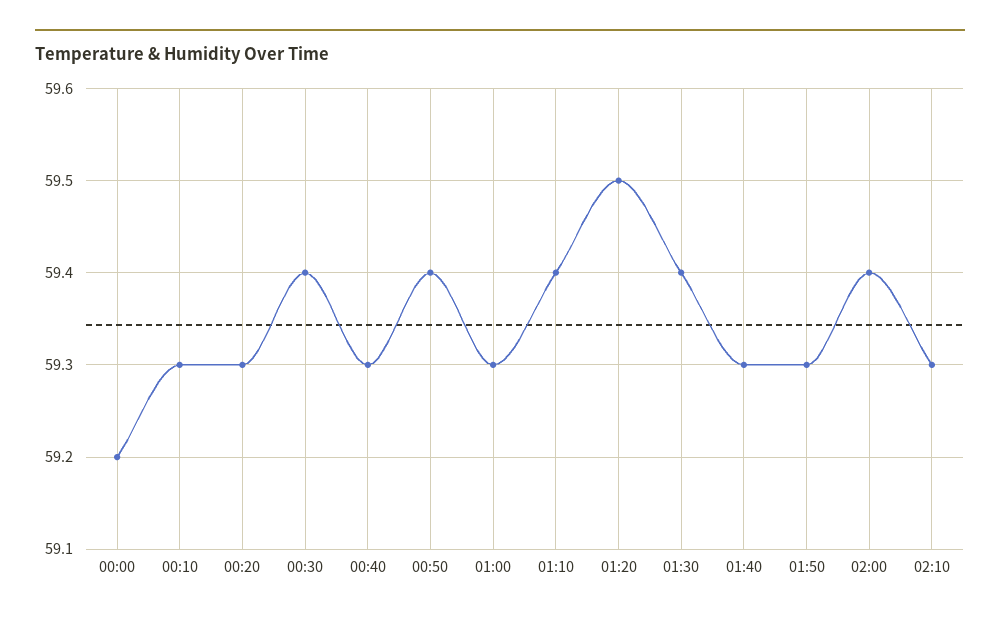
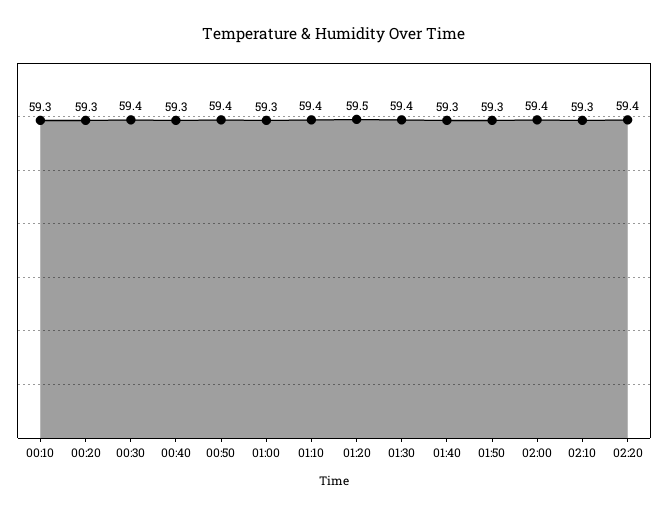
00:00: 59.2 -> none
02:20: none -> 59.4

